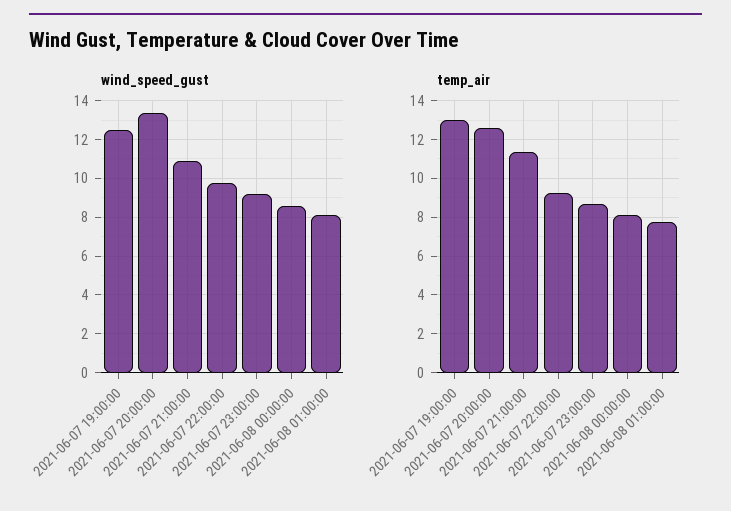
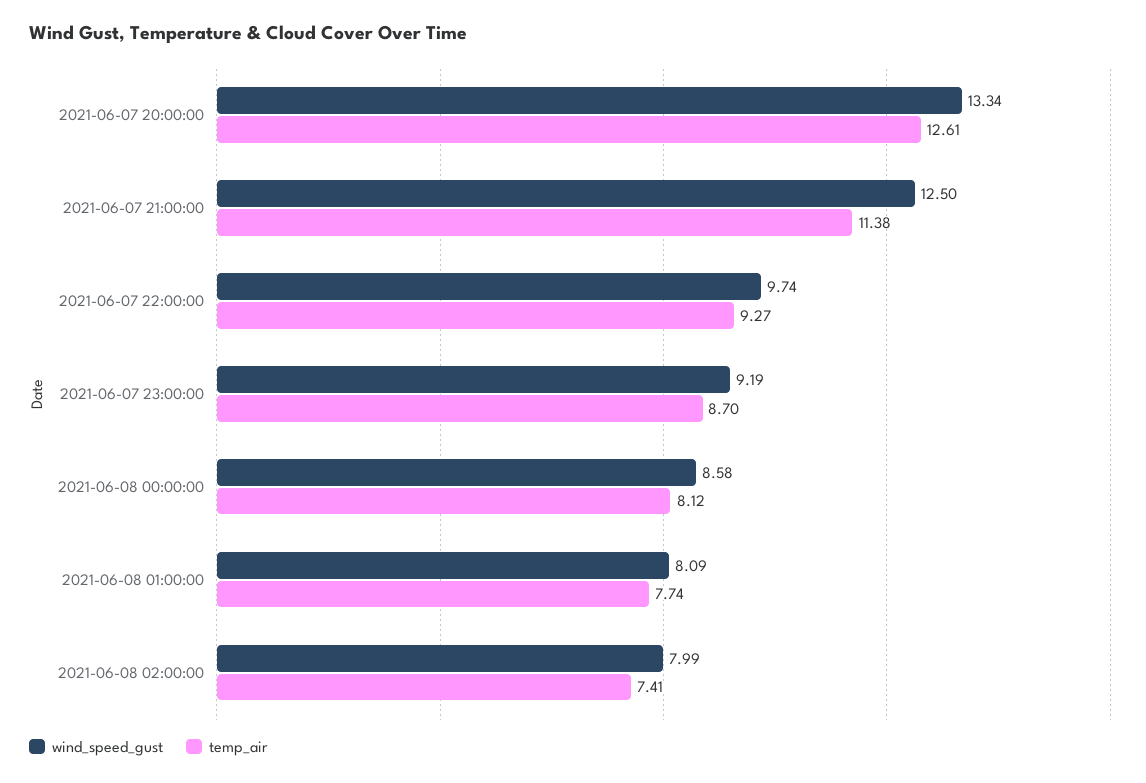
wind_speed_gust, 2021-06-07 19:00:00: 12.5 -> none
wind_speed_gust, 2021-06-07 21:00:00: 11 -> 12.5
temp_air, 2021-06-07 19:00:00: 13 -> none
wind_speed_gust, 2021-06-08 02:00:00: none -> 7.99
temp_air, 2021-06-08 02:00:00: none -> 7.41

